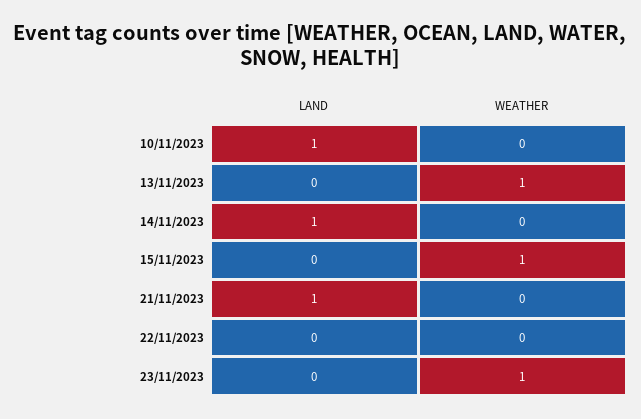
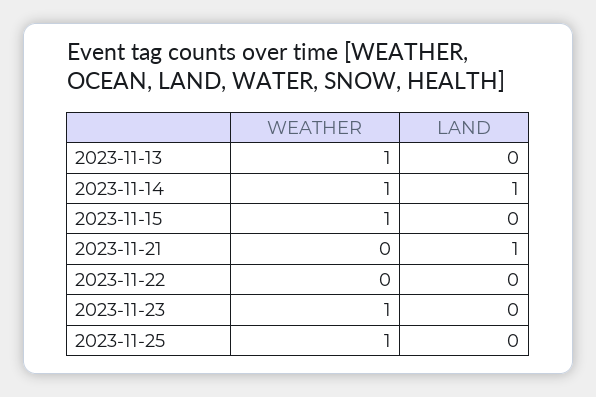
LAND, 10/11/2023: 1 -> none
WEATHER, 10/11/2023: 0 -> none
WEATHER, 14/11/2023: 0 -> 1
WEATHER, 2023-11-25: none -> 1
LAND, 2023-11-25: none -> 0

